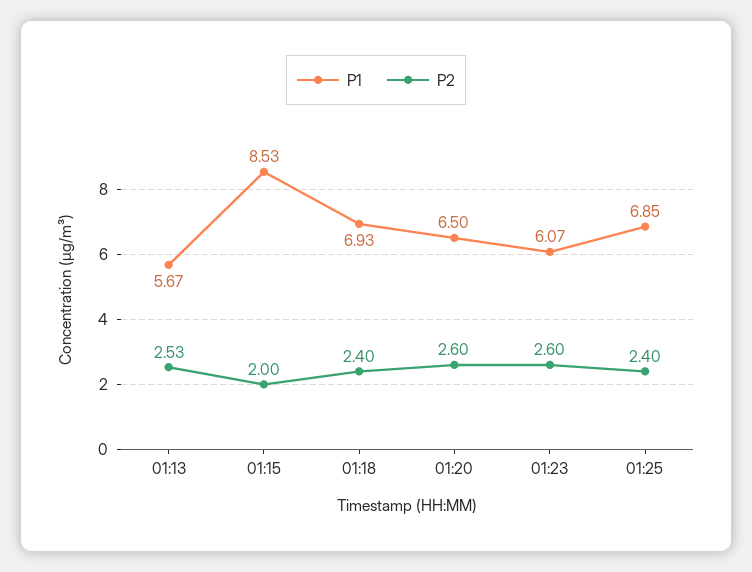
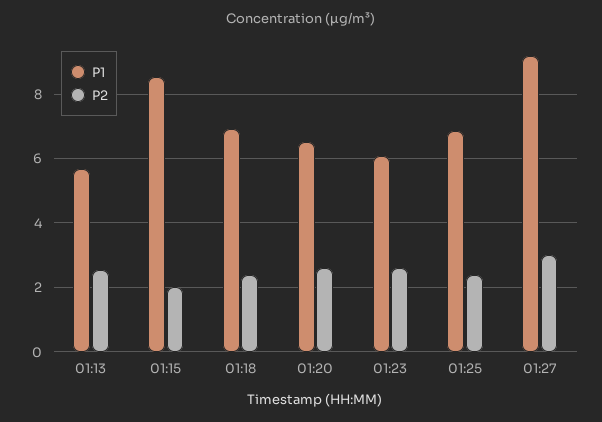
P1, 01:27: none -> 9.2
P2, 01:27: none -> 3

